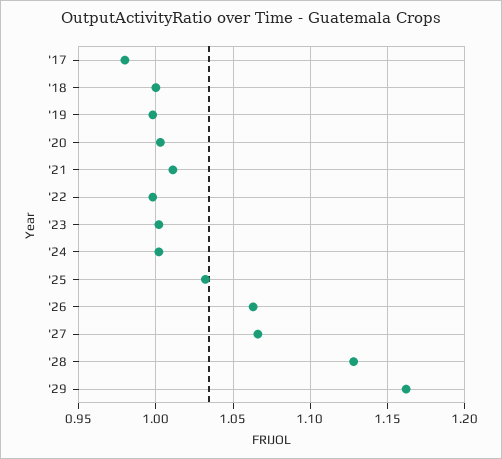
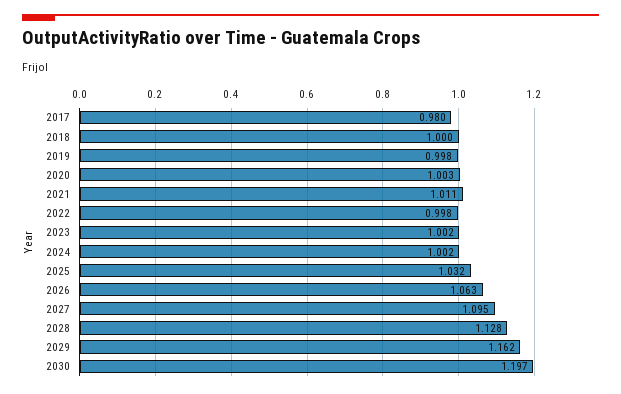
'27: 1.065 -> 1.095
2030: none -> 1.197

